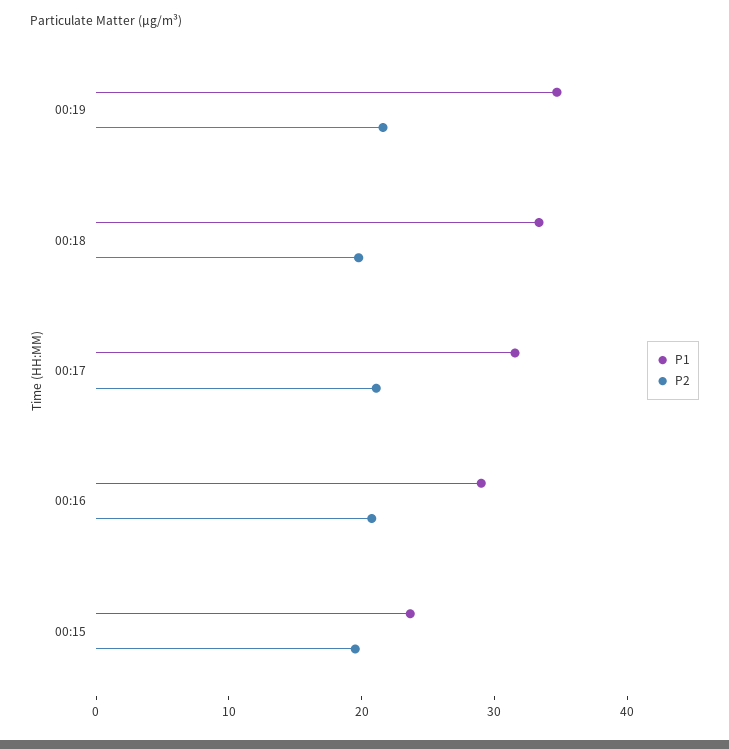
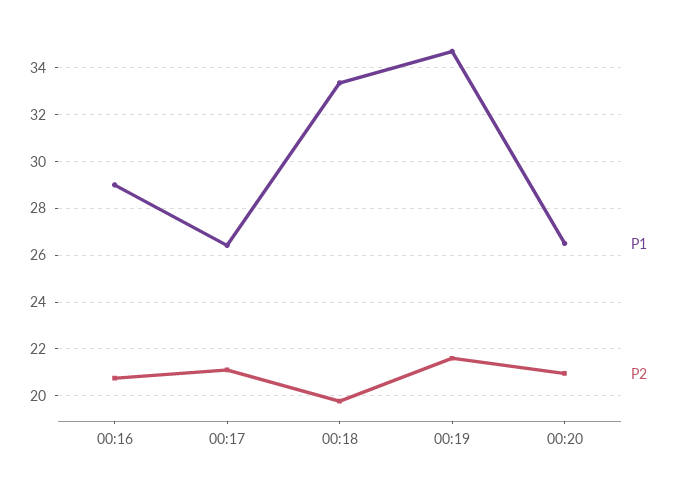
P1, 00:17: 32 -> 26.5
P1, 00:15: 24 -> none
P2, 00:15: 20 -> none
P1, 00:20: none -> 26.5
P2, 00:20: none -> 21

